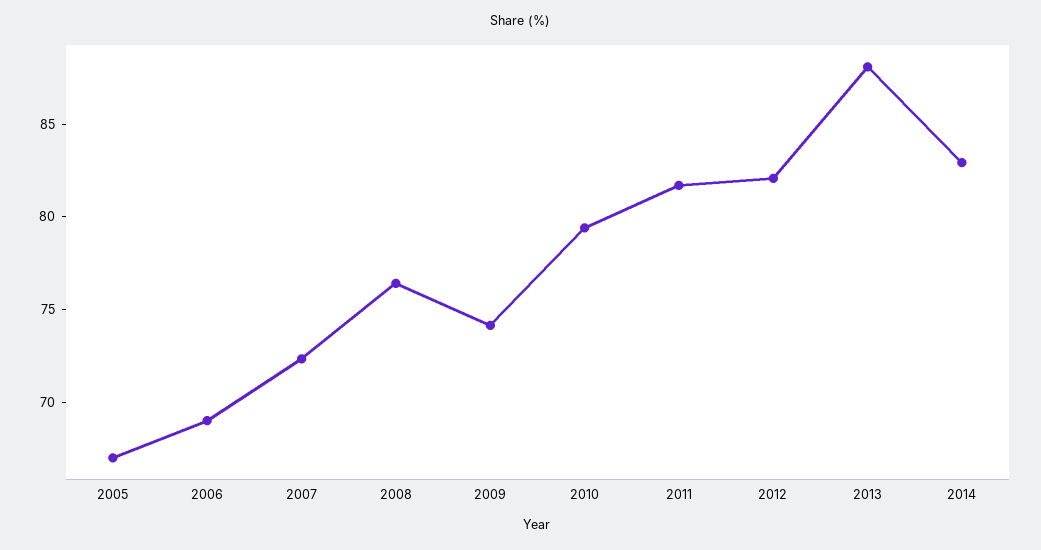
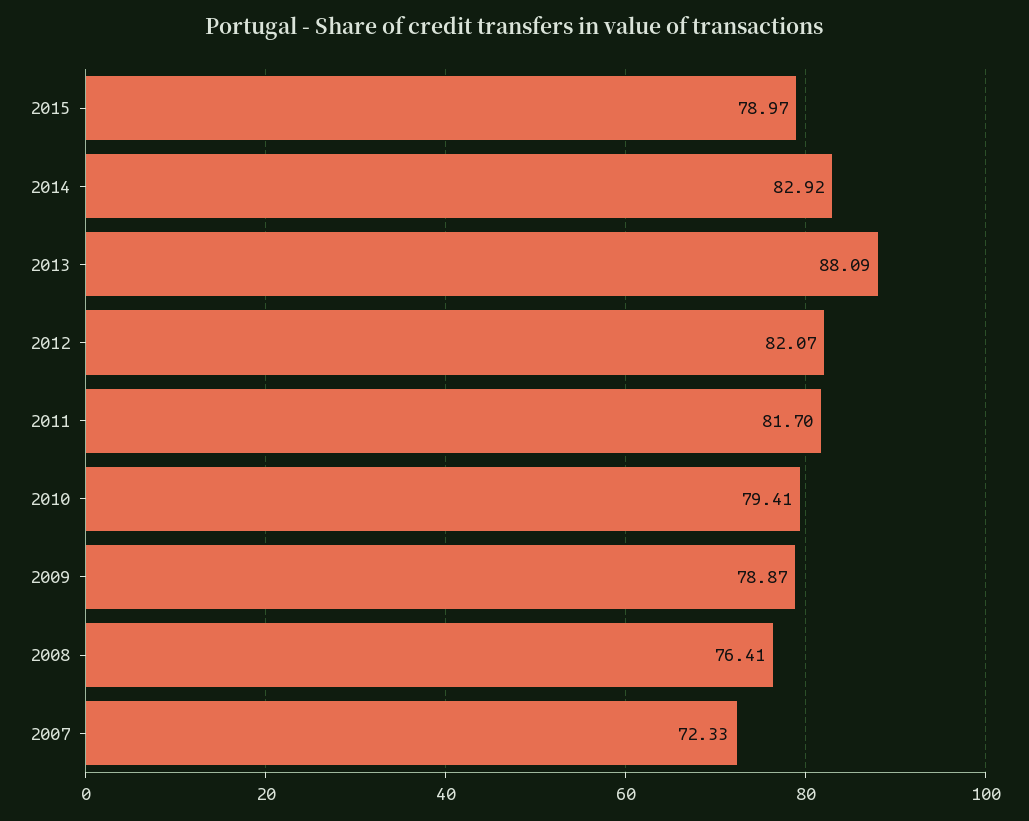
2005: 67 -> none
2006: 69 -> none
2009: 74 -> 78.87
2015: none -> 78.97

